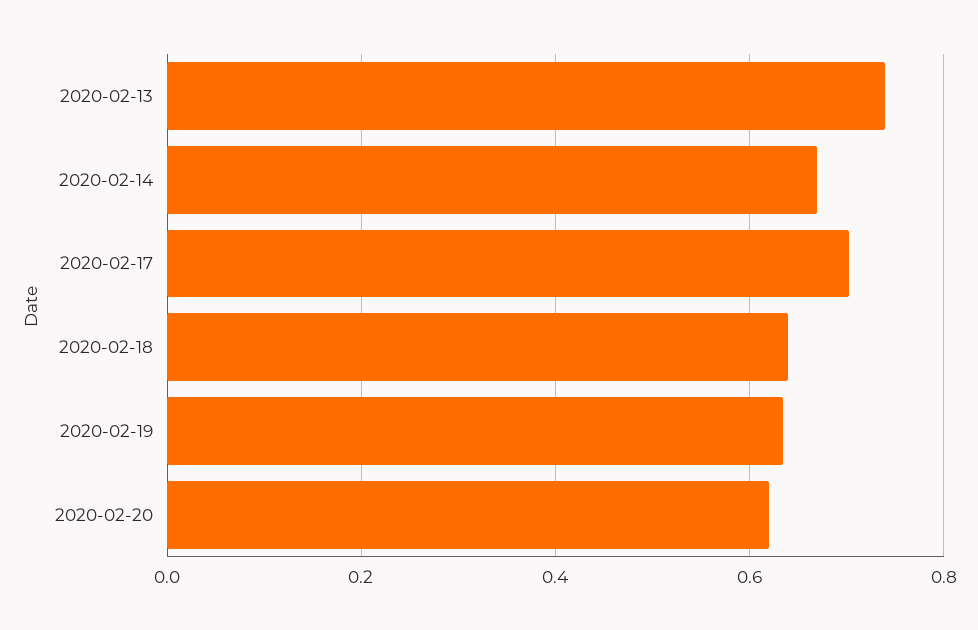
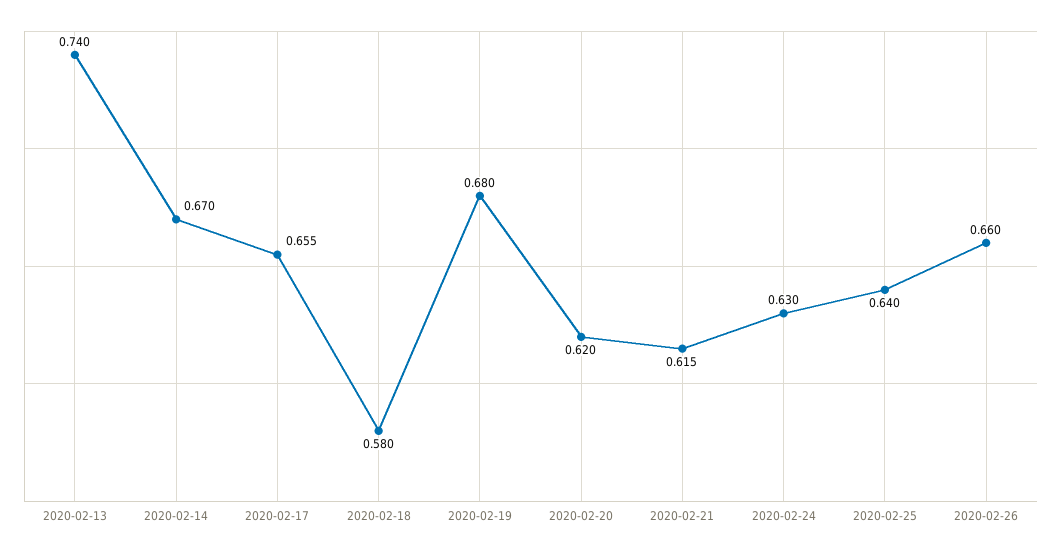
2020-02-17: 0.7 -> 0.655
2020-02-18: 0.64 -> 0.58
2020-02-19: 0.64 -> 0.68
2020-02-21: none -> 0.615
2020-02-24: none -> 0.63
2020-02-25: none -> 0.64
2020-02-26: none -> 0.66

